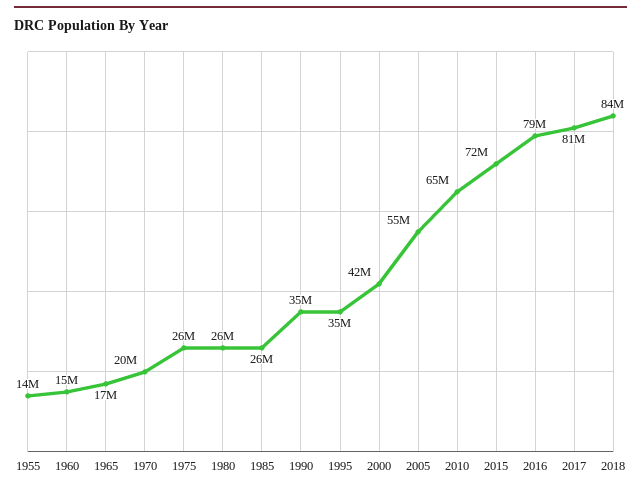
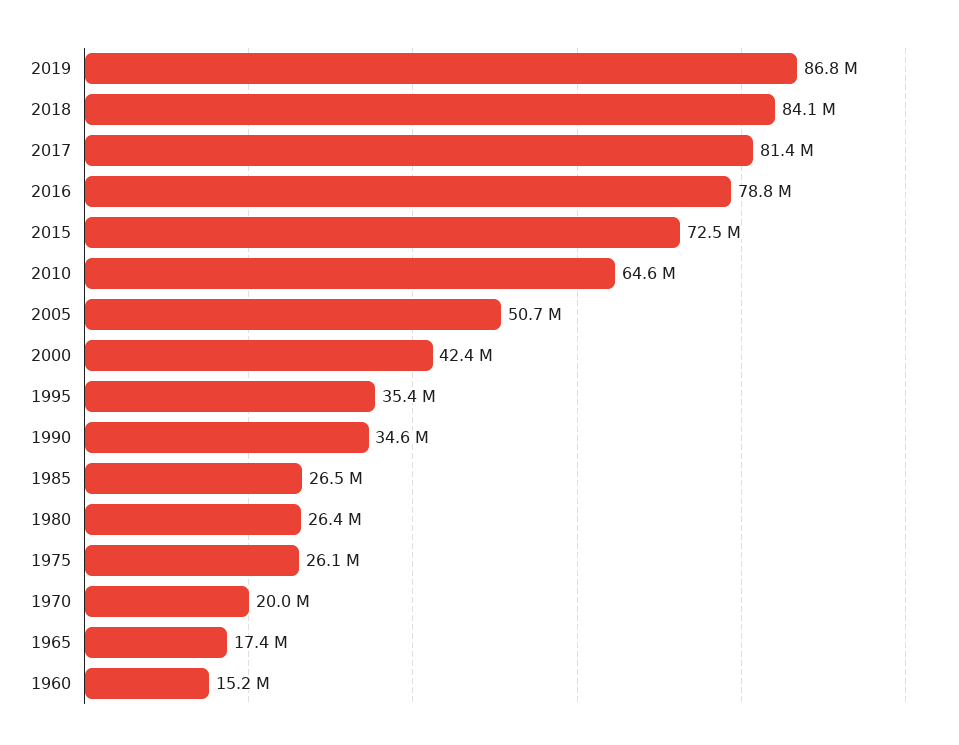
1955: 14000000 -> none
2005: 55000000 -> 50700000
2019: none -> 86800000

